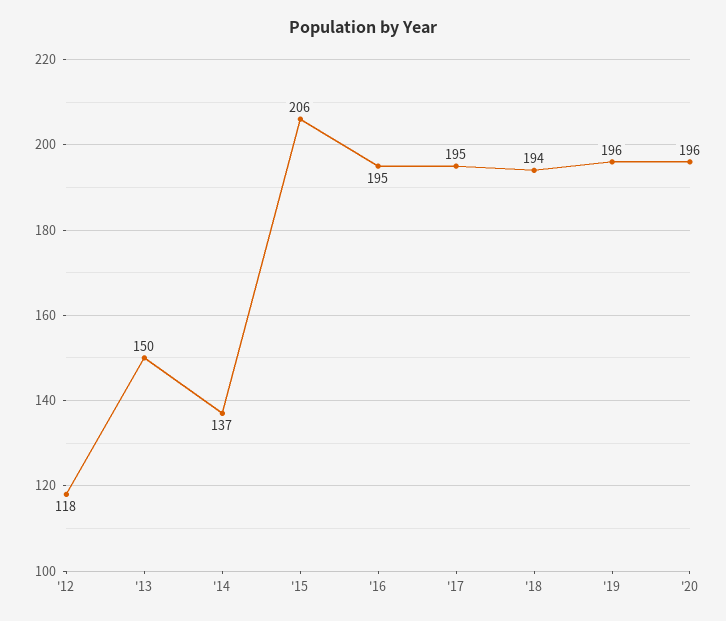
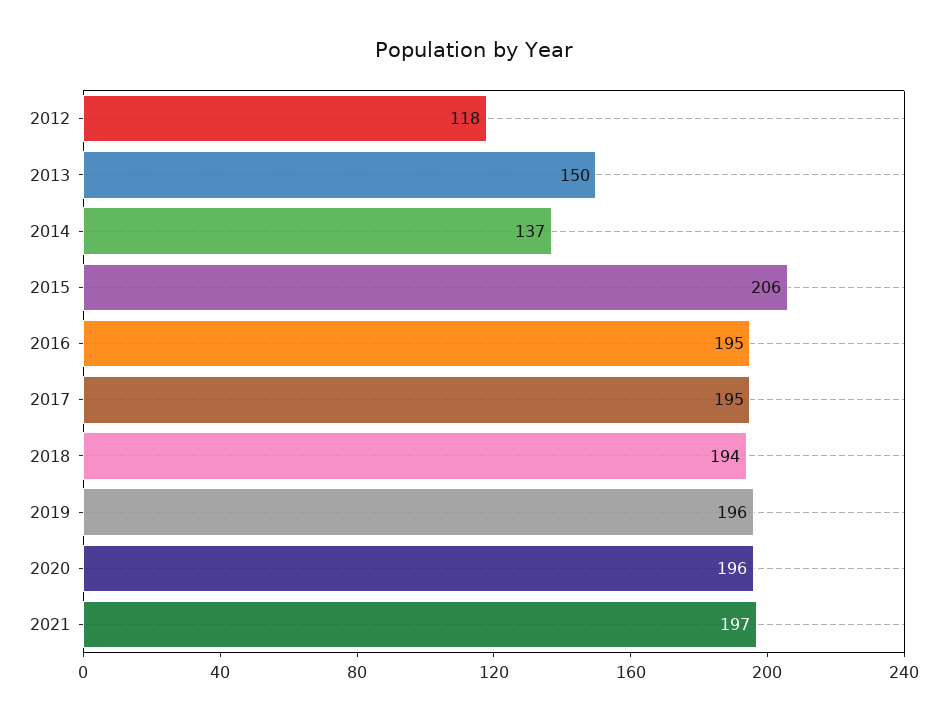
2021: none -> 197

